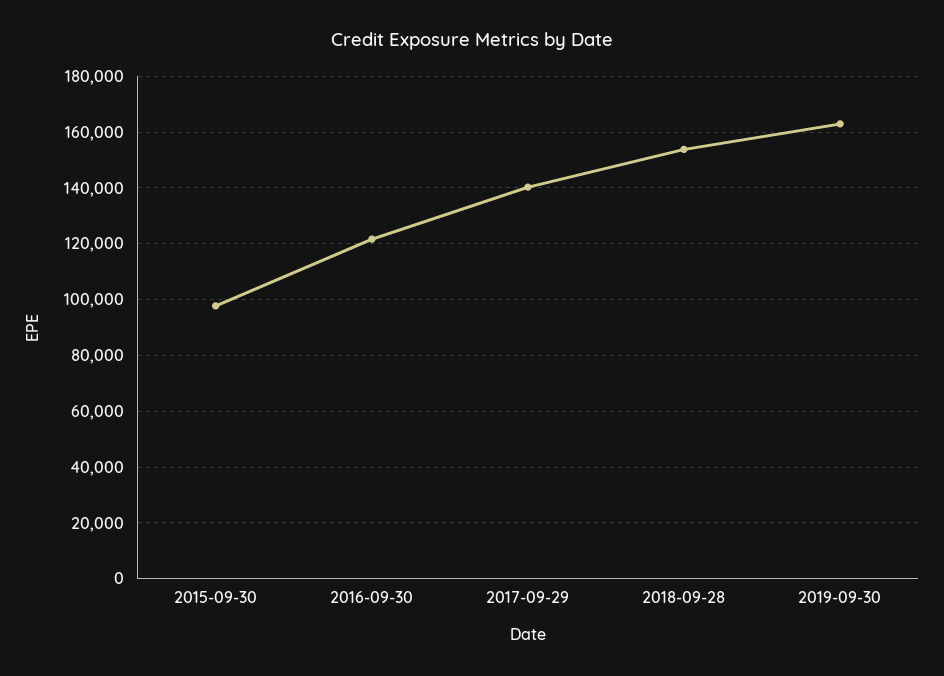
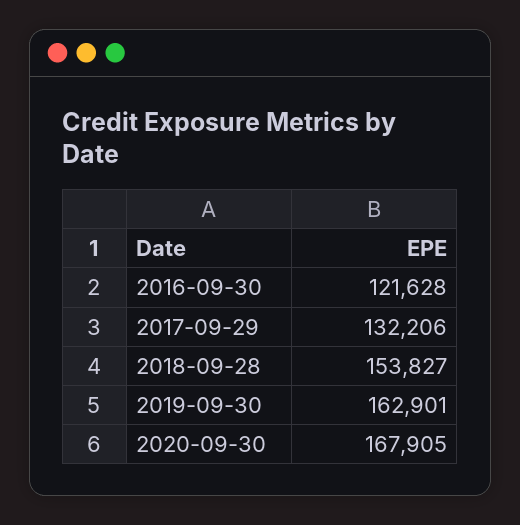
2015-09-30: 97500 -> none
2017-09-29: 140000 -> 132206
2020-09-30: none -> 167905

